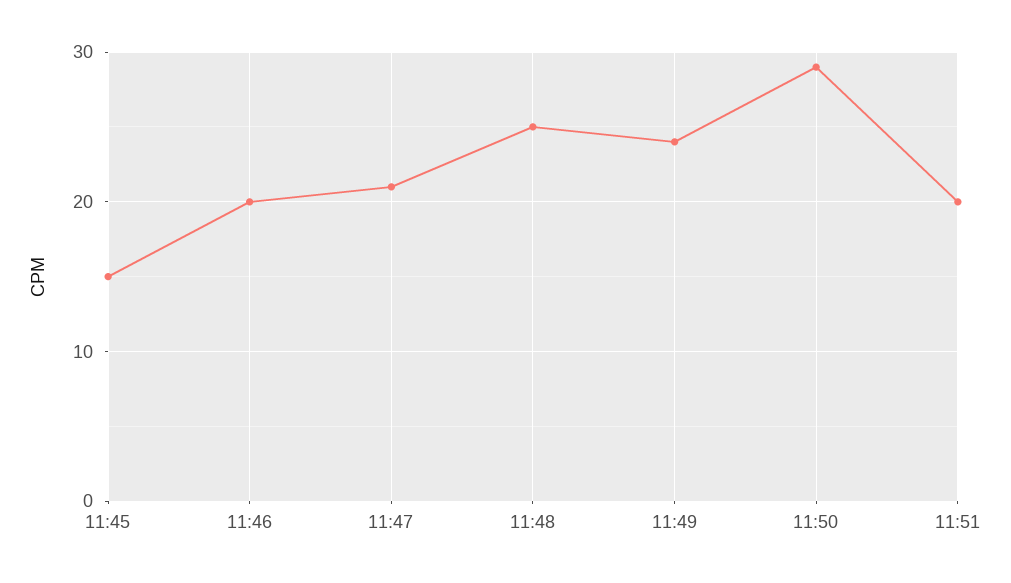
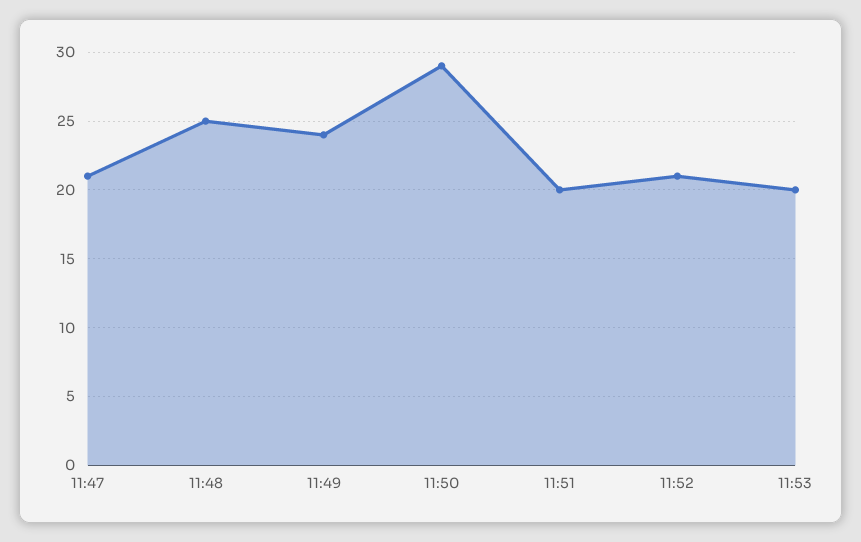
11:45: 15 -> none
11:46: 20 -> none
11:52: none -> 21
11:53: none -> 20

